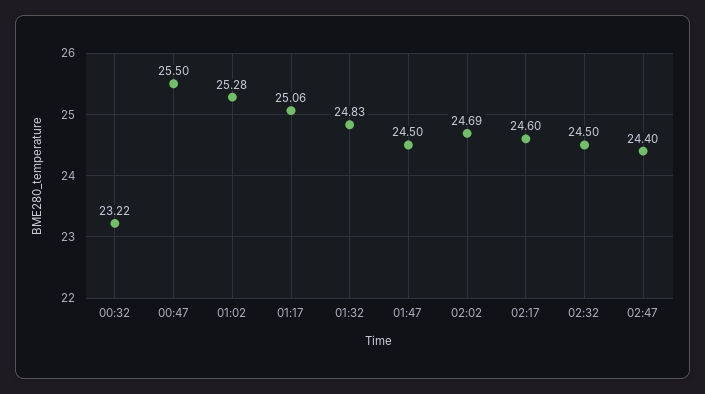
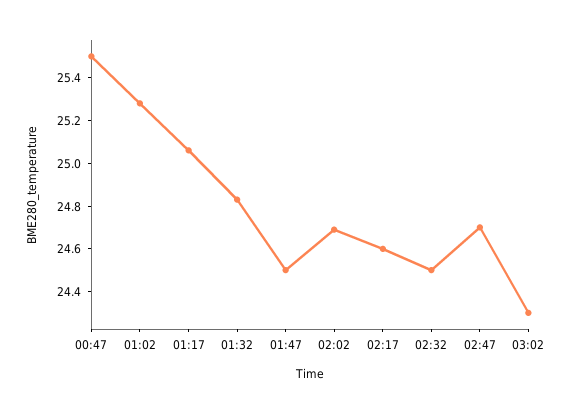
00:32: 23.22 -> none
02:47: 24.4 -> 24.7
03:02: none -> 24.3

